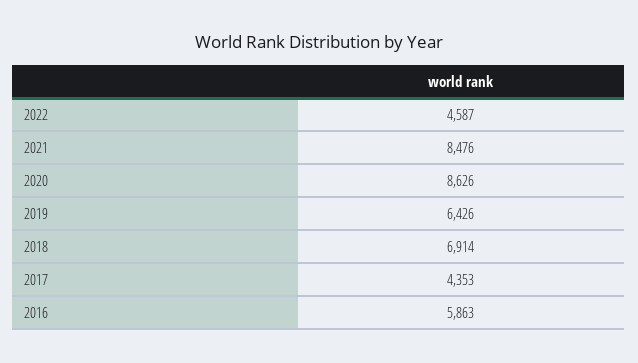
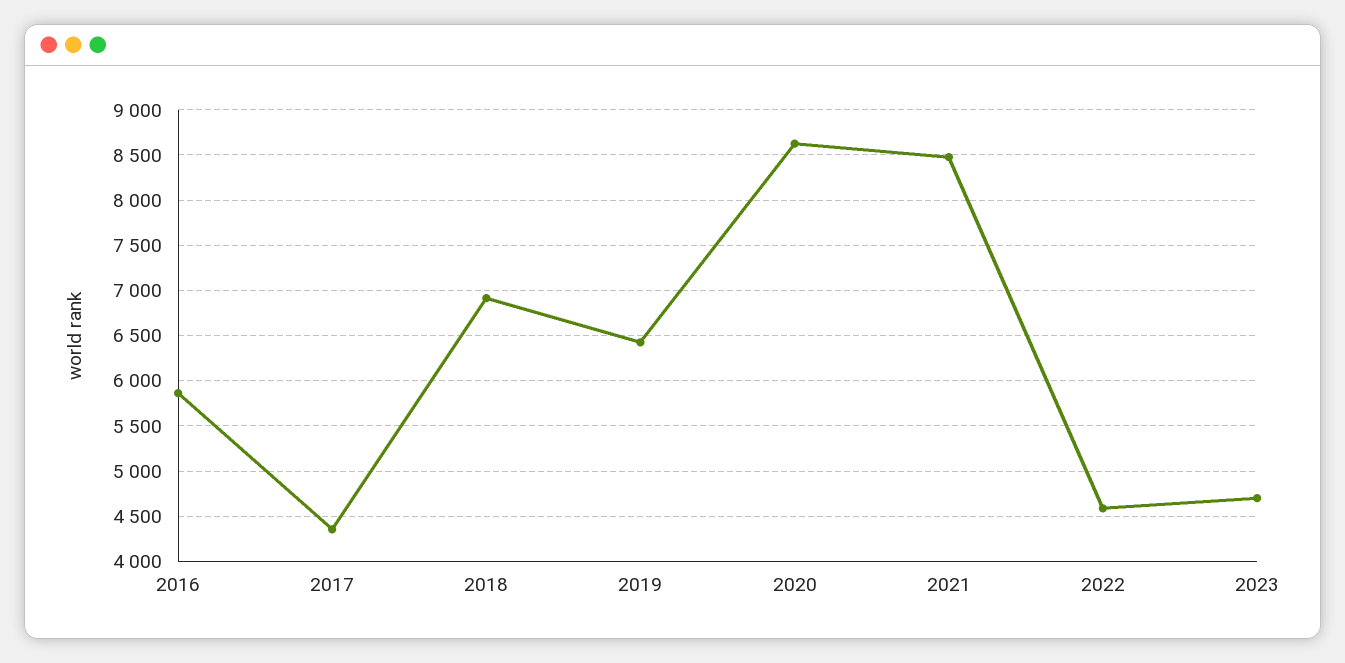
2023: none -> 4700

